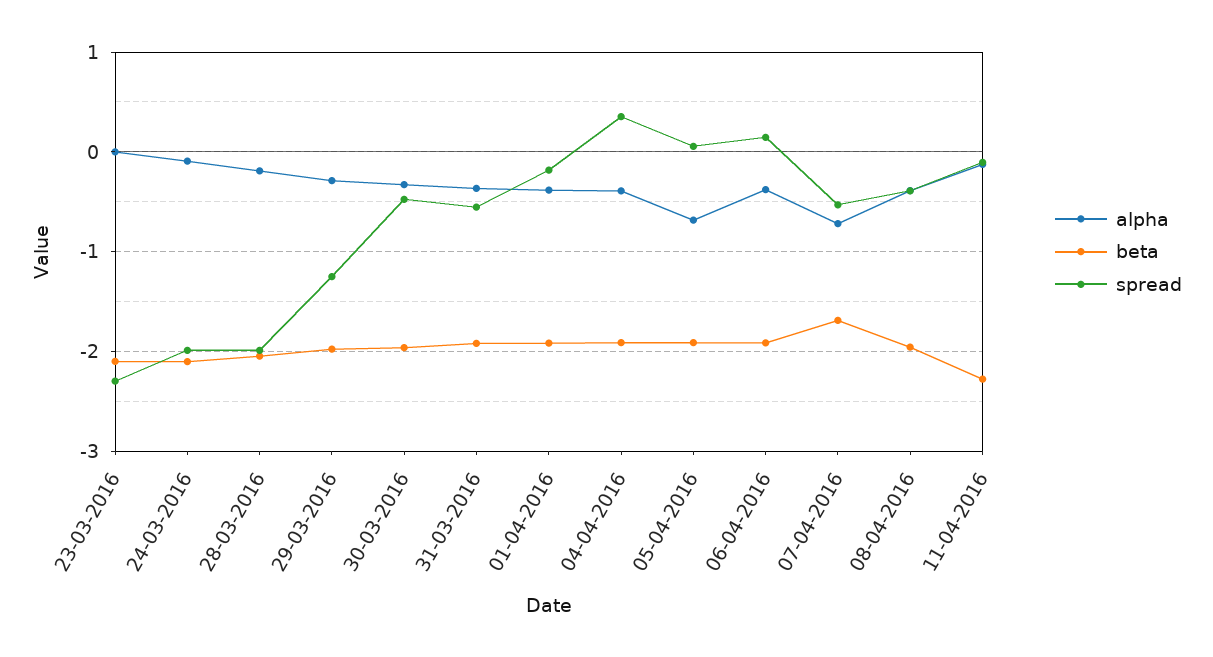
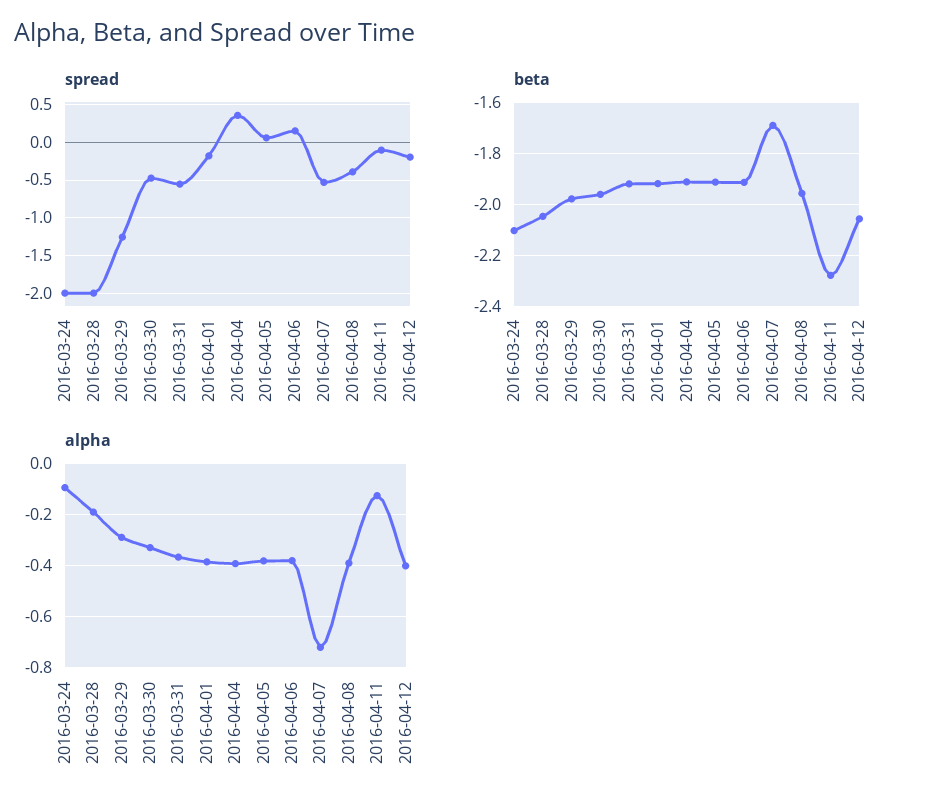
alpha, 23-03-2016: 0 -> none
beta, 23-03-2016: -2.1 -> none
spread, 23-03-2016: -2.3 -> none
alpha, 05-04-2016: -0.7 -> -0.375
spread, 2016-04-12: none -> -0.2
beta, 2016-04-12: none -> -2.05
alpha, 2016-04-12: none -> -0.4

